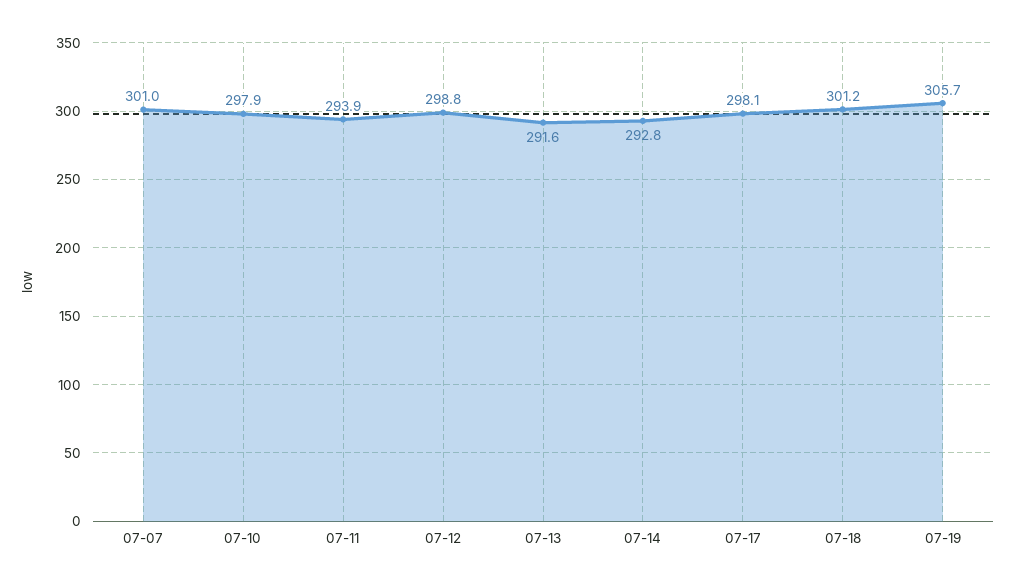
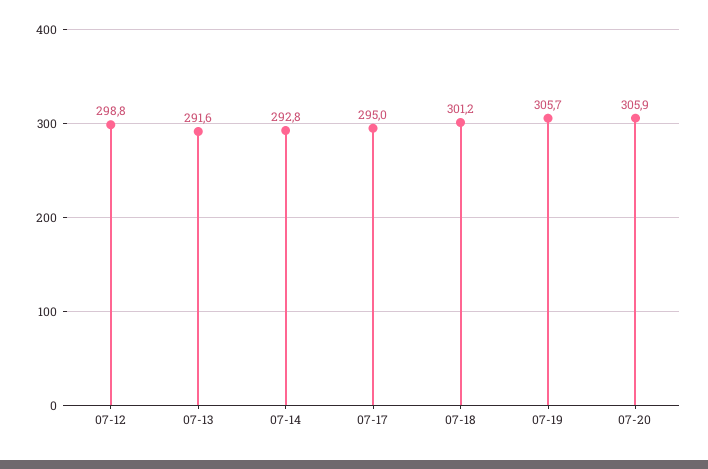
07-07: 301 -> none
07-10: 297.9 -> none
07-11: 293.9 -> none
07-17: 298.1 -> 295
07-20: none -> 305.9

